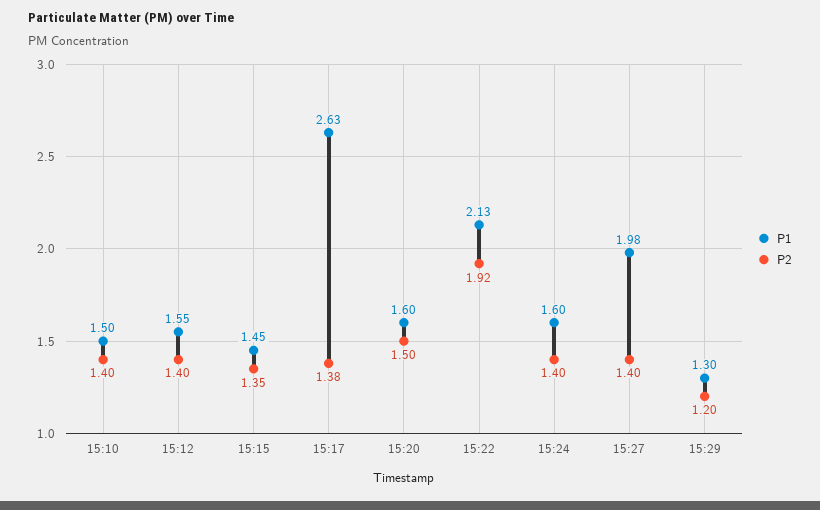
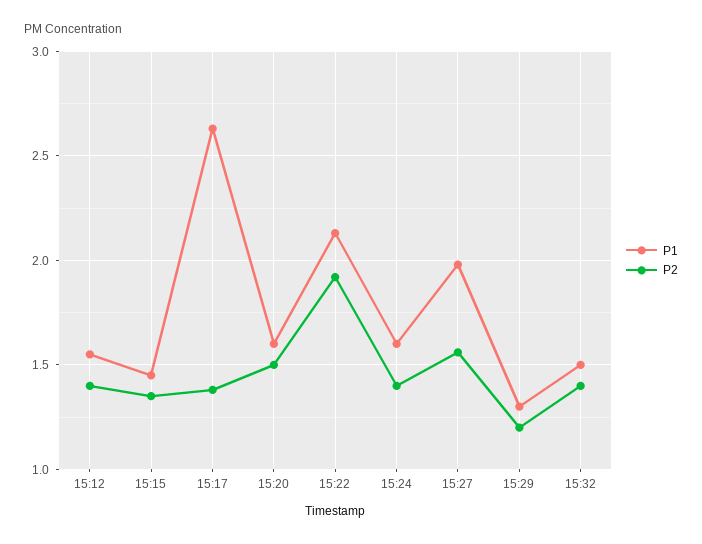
P1, 15:10: 1.5 -> none
P2, 15:10: 1.4 -> none
P2, 15:27: 1.4 -> 1.55
P1, 15:32: none -> 1.5
P2, 15:32: none -> 1.4

